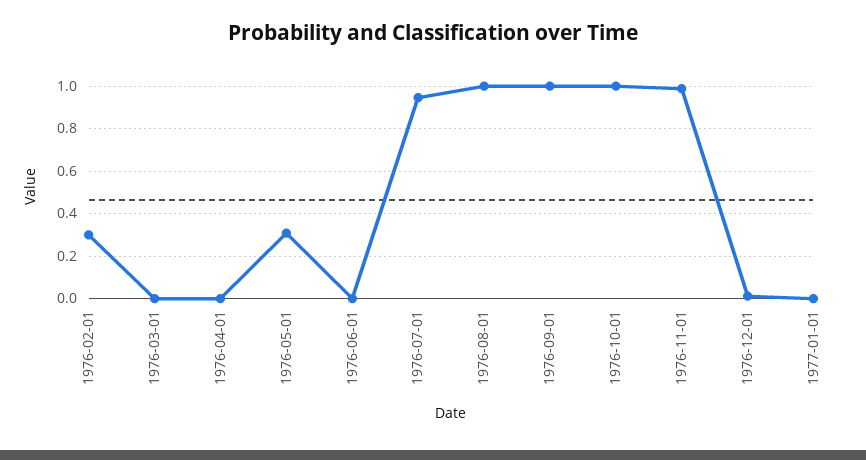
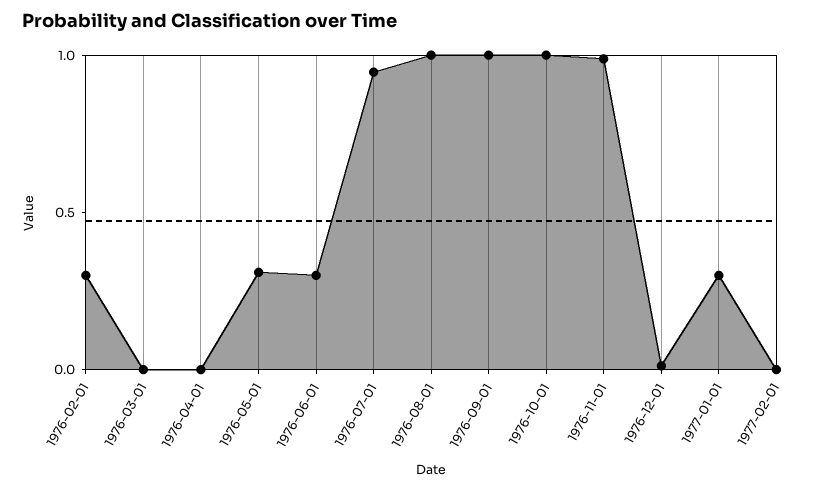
1976-06-01: 0 -> 0.3
1977-01-01: 0 -> 0.3
1977-02-01: none -> 0

